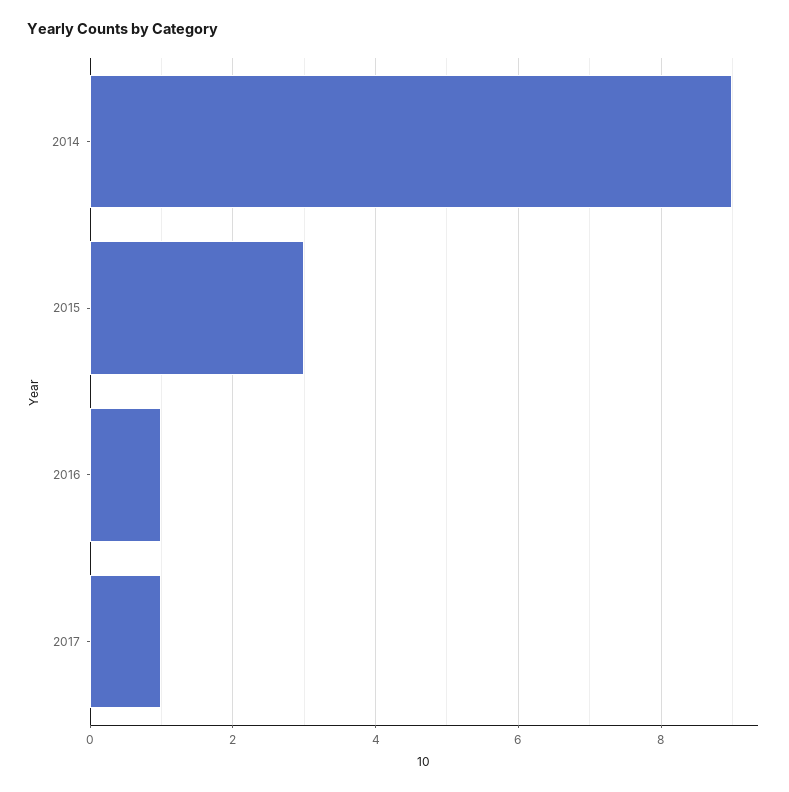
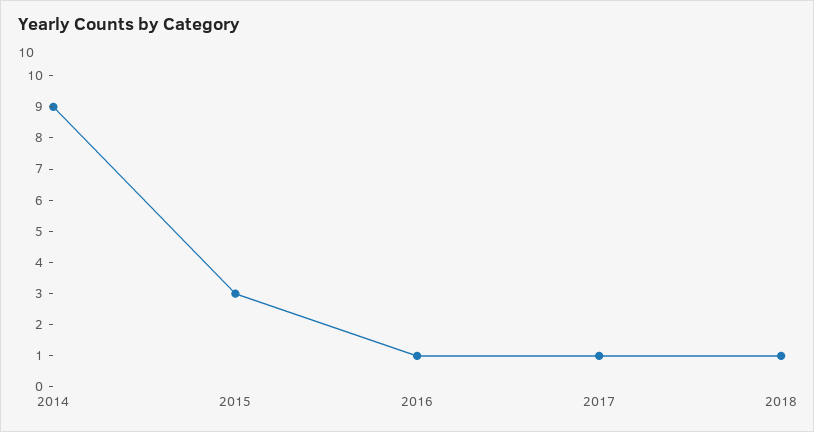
2018: none -> 1

